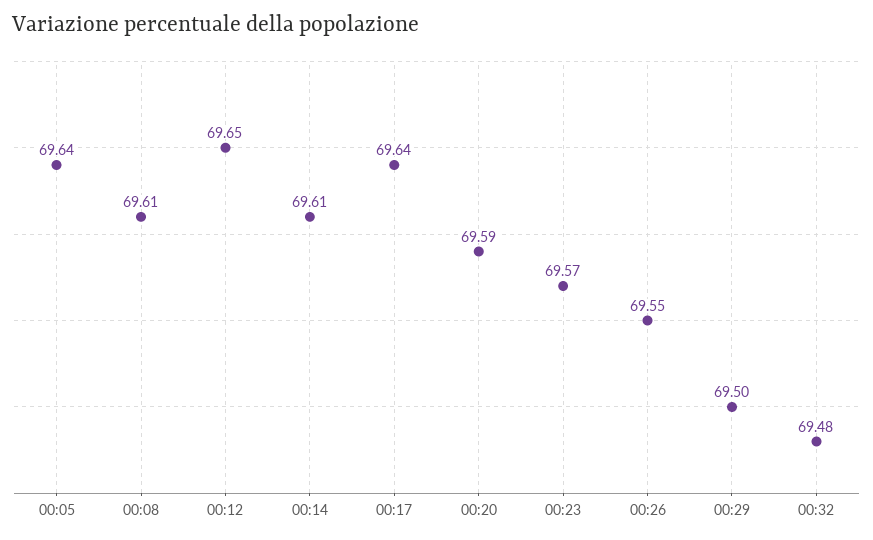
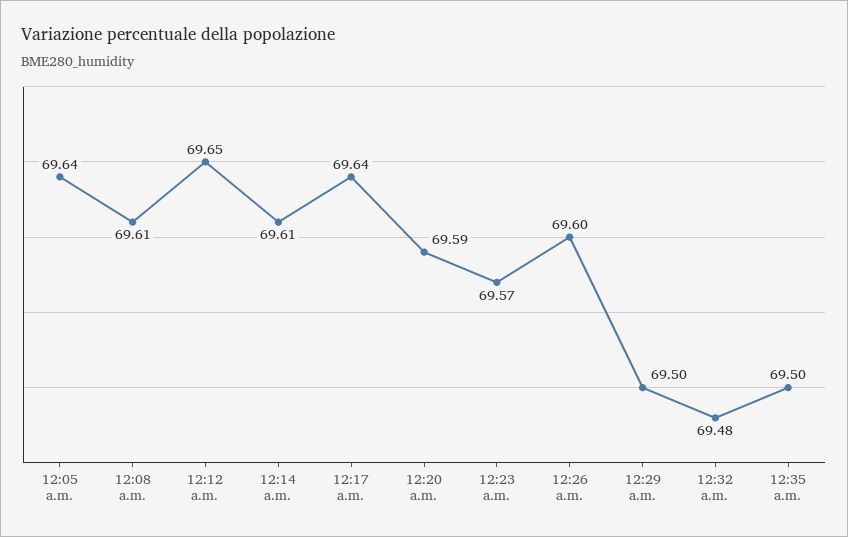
00:26: 69.55 -> 69.6
12:35 a.m.: none -> 69.5

